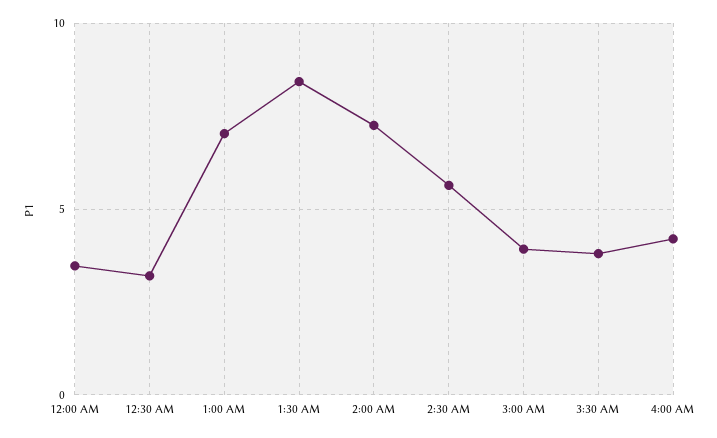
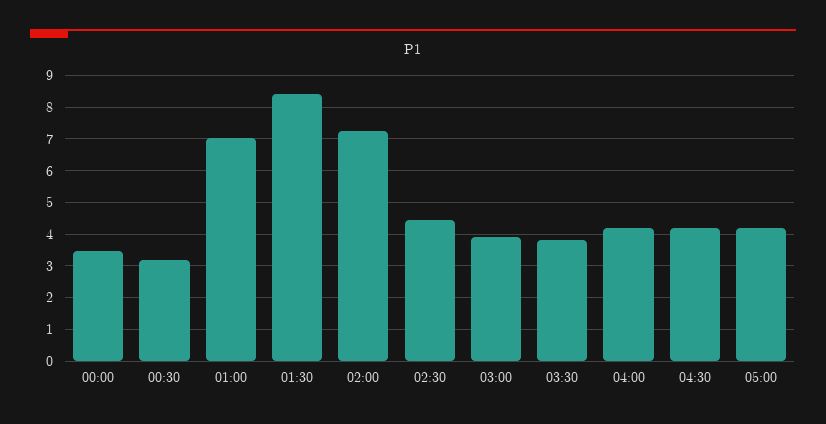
2:30 AM: 5.5 -> 4.4
04:30: none -> 4.2
05:00: none -> 4.2

